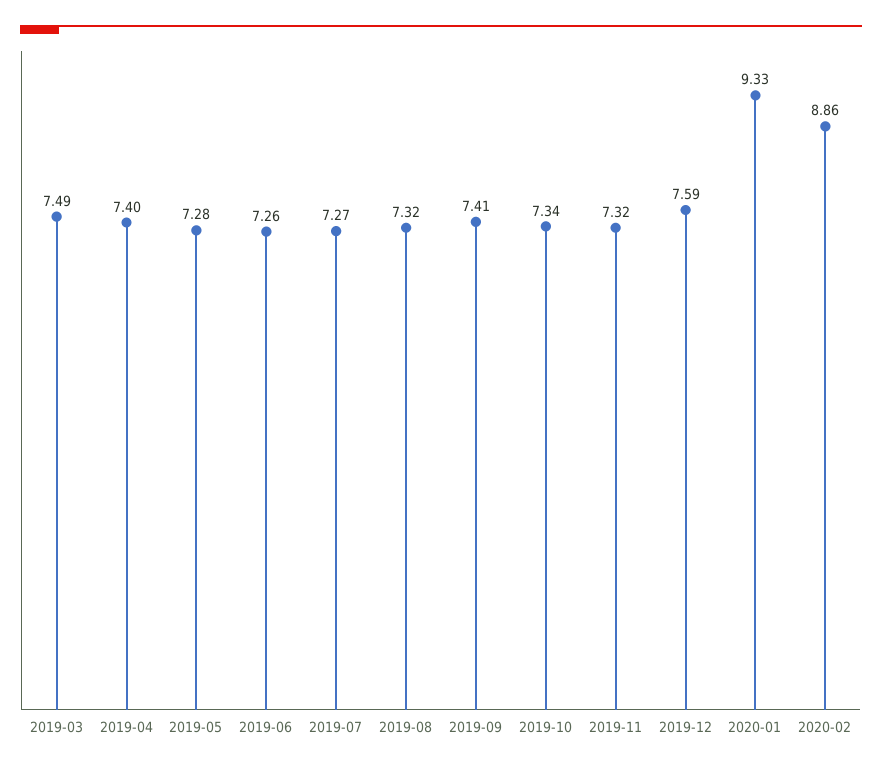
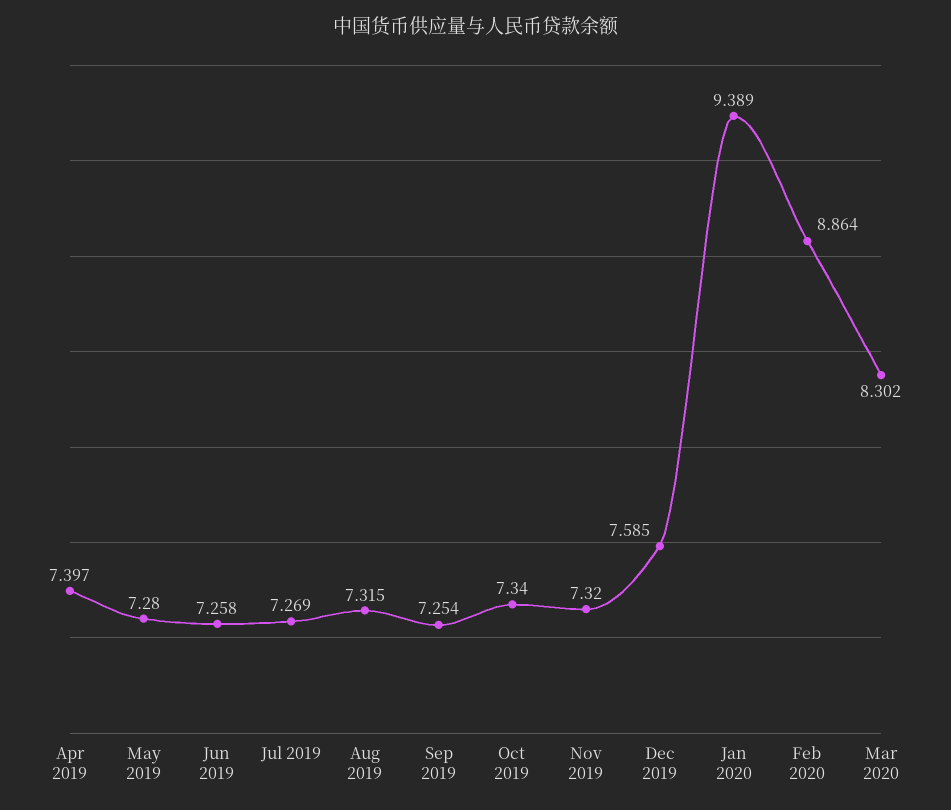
2019-03: 7.49 -> none
2019-09: 7.41 -> 7.254
2020-01: 9.33 -> 9.389
Mar 2020: none -> 8.302

